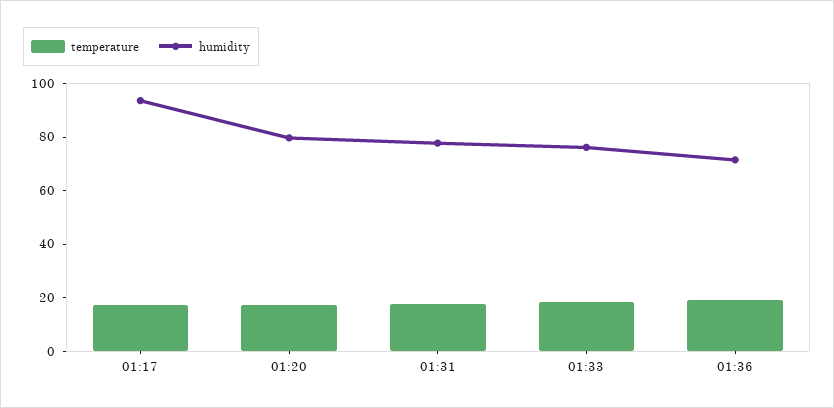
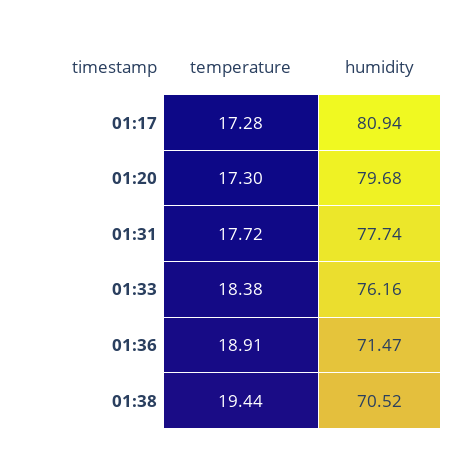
humidity, 01:17: 95 -> 80.94
temperature, 01:38: none -> 19.44
humidity, 01:38: none -> 70.52

